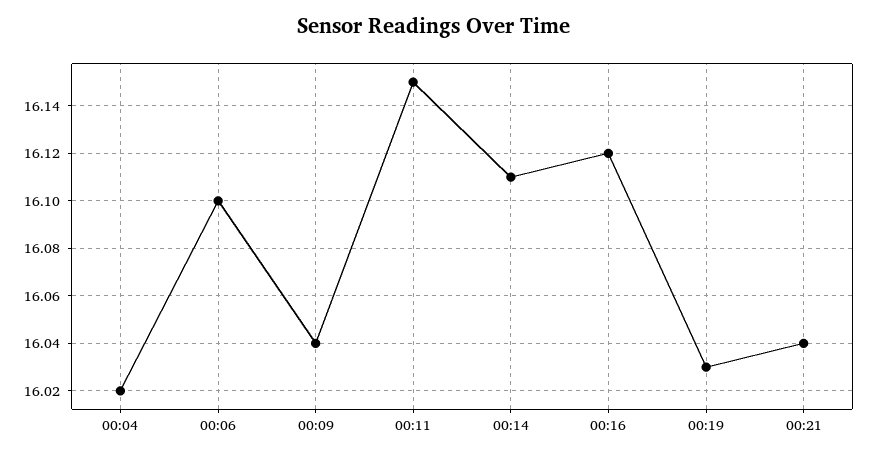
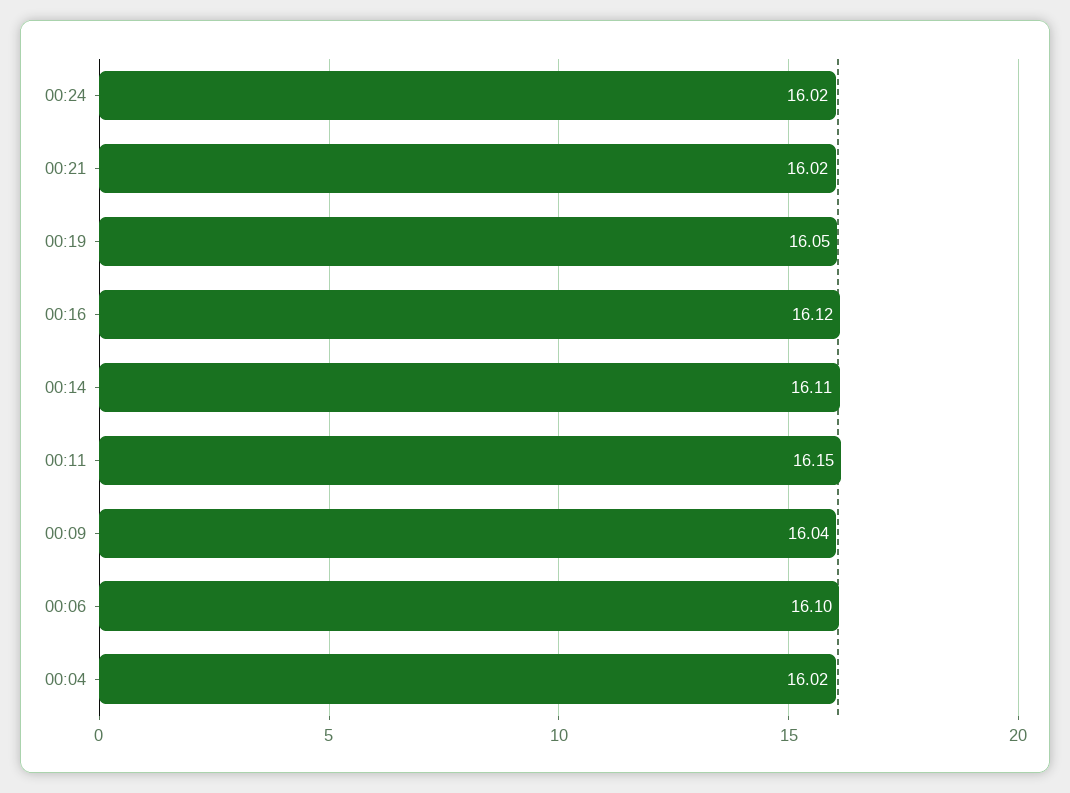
00:19: 16.03 -> 16.05
00:21: 16.04 -> 16.02
00:24: none -> 16.02

